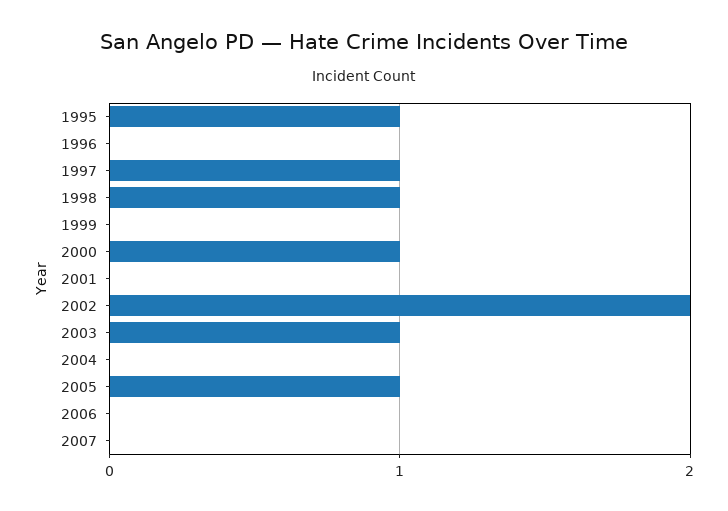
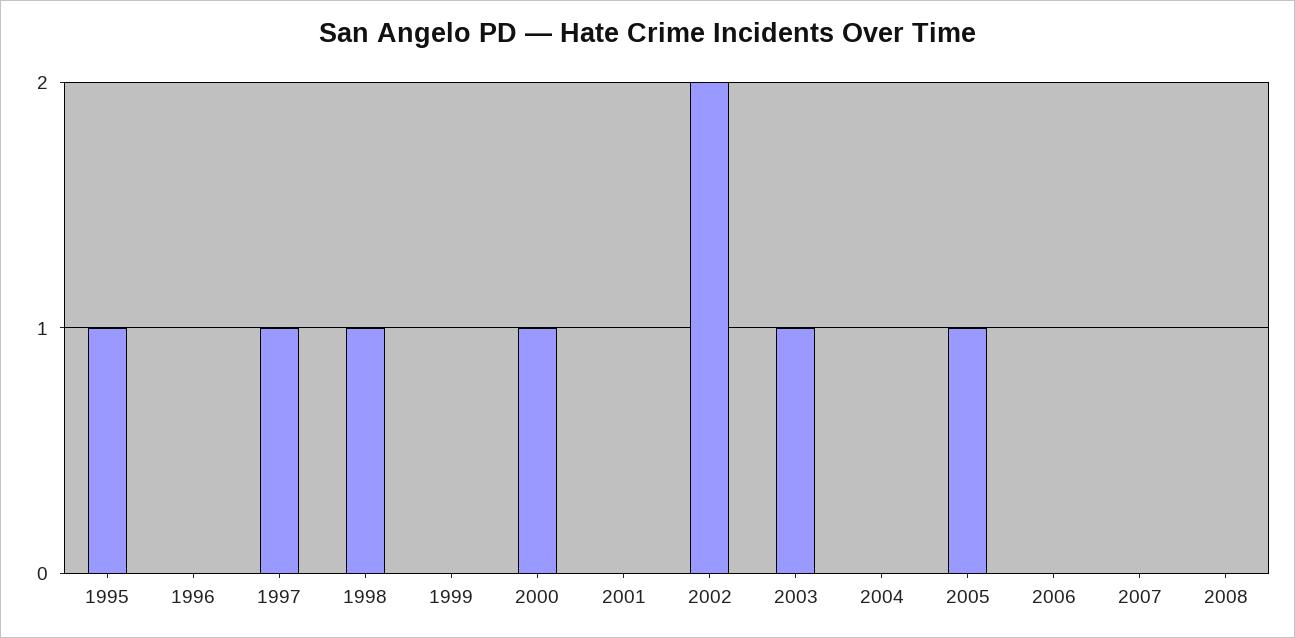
2008: none -> 0

